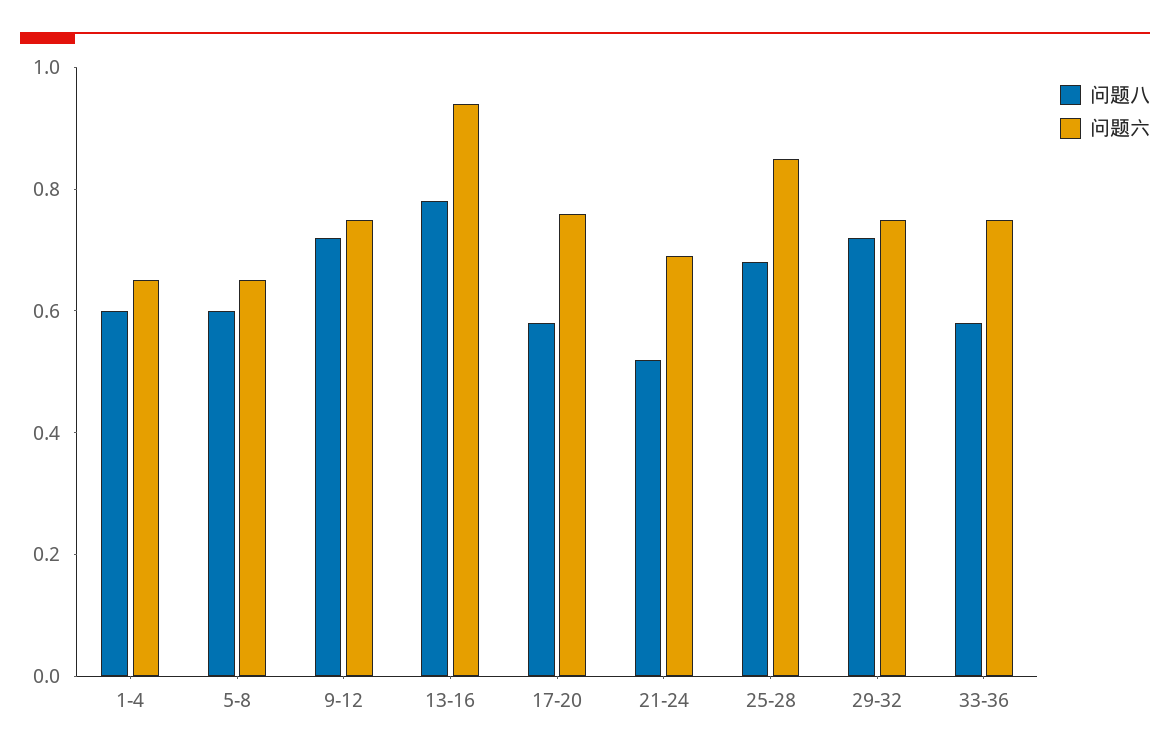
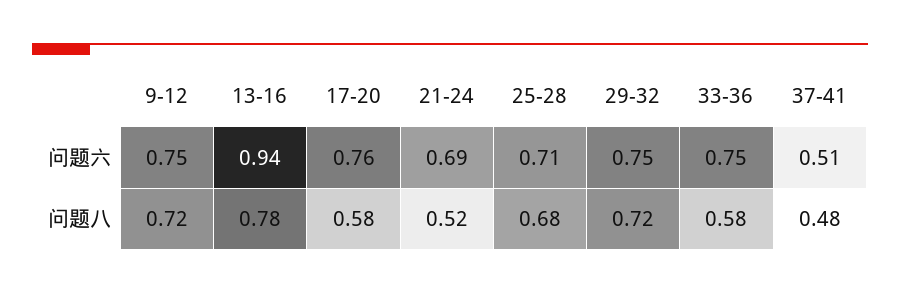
问题八, 1-4: 0.6 -> none
问题六, 1-4: 0.65 -> none
问题八, 5-8: 0.6 -> none
问题六, 5-8: 0.65 -> none
问题六, 25-28: 0.85 -> 0.71
问题六, 37-41: none -> 0.51
问题八, 37-41: none -> 0.48

